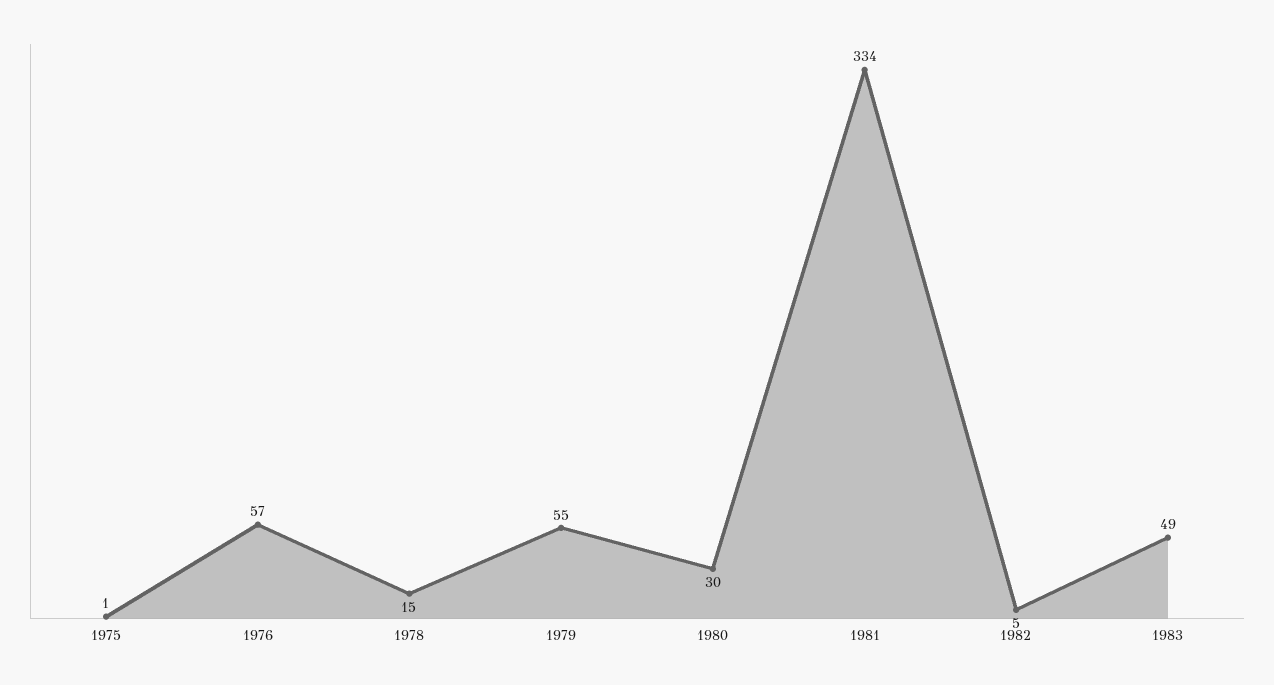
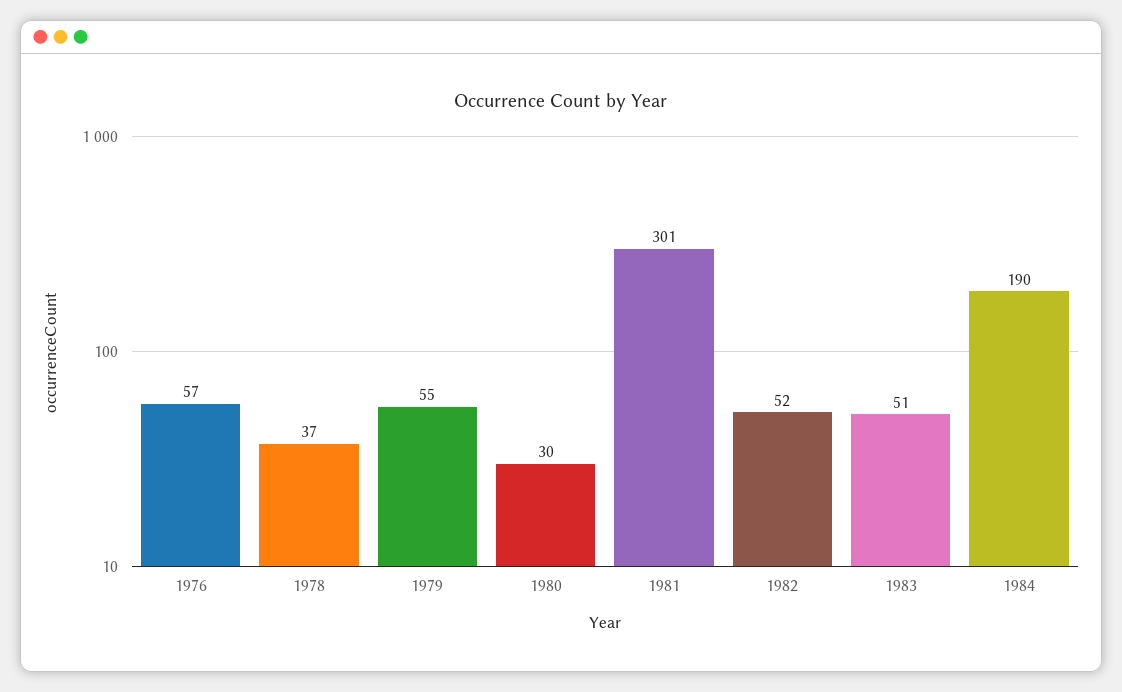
1975: 1 -> none
1978: 15 -> 37
1981: 334 -> 301
1982: 5 -> 52
1983: 49 -> 51
1984: none -> 190

